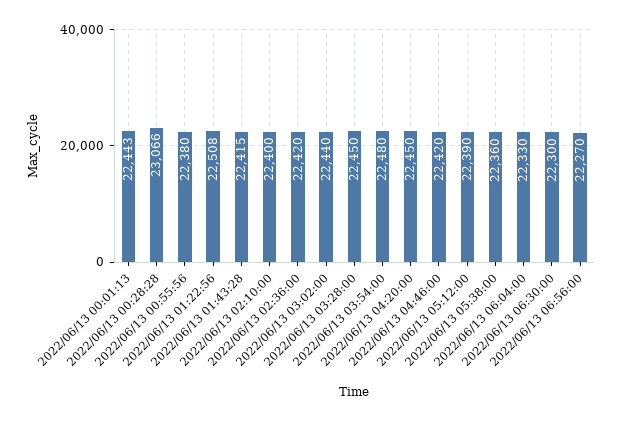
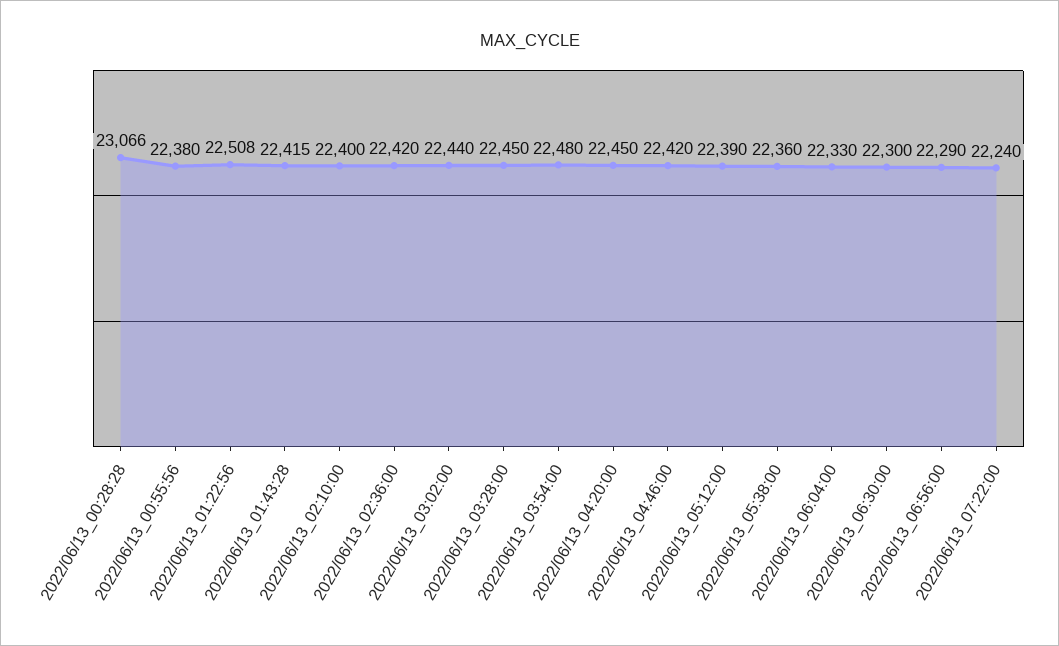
2022/06/13 00:01:13: 22443 -> none
2022/06/13 06:56:00: 22270 -> 22290
2022/06/13_07:22:00: none -> 22240

